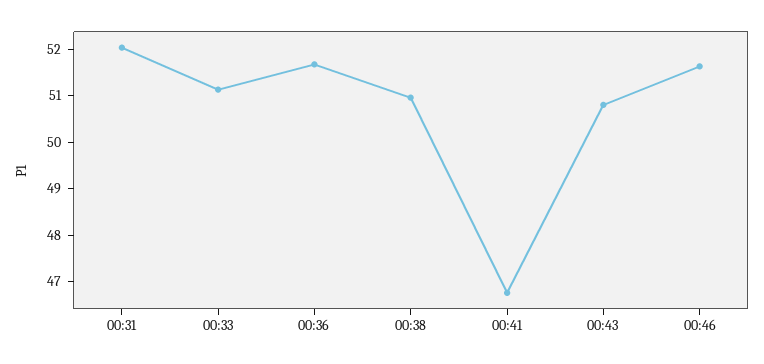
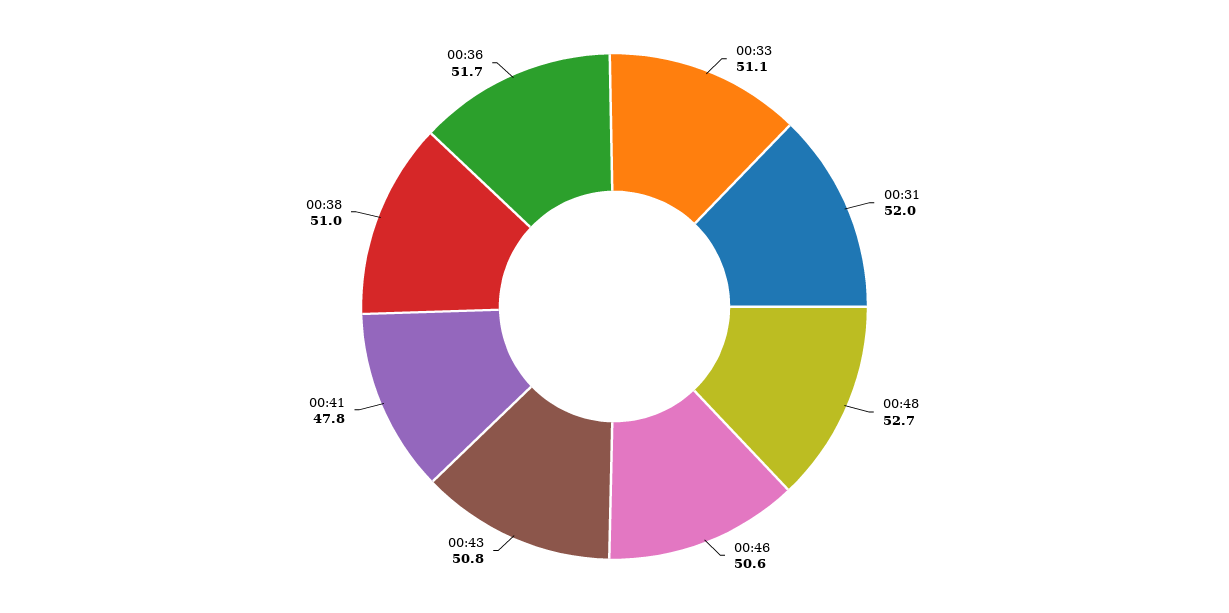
00:41: 46.8 -> 47.8
00:46: 51.6 -> 50.6
00:48: none -> 52.7

